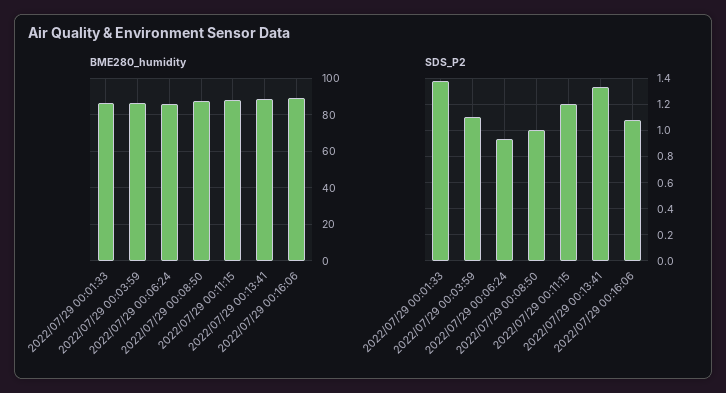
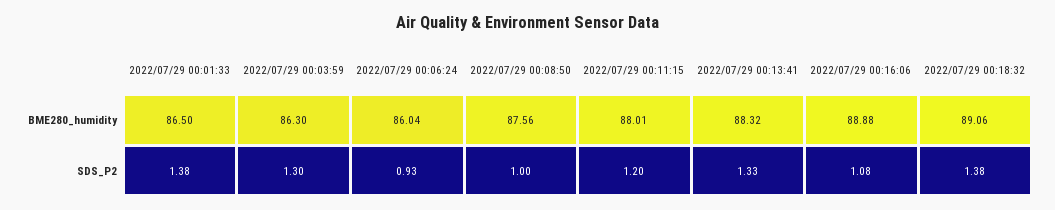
SDS_P2, 2022/07/29 00:03:59: 1.1 -> 1.3
BME280_humidity, 2022/07/29 00:18:32: none -> 89.06
SDS_P2, 2022/07/29 00:18:32: none -> 1.38

